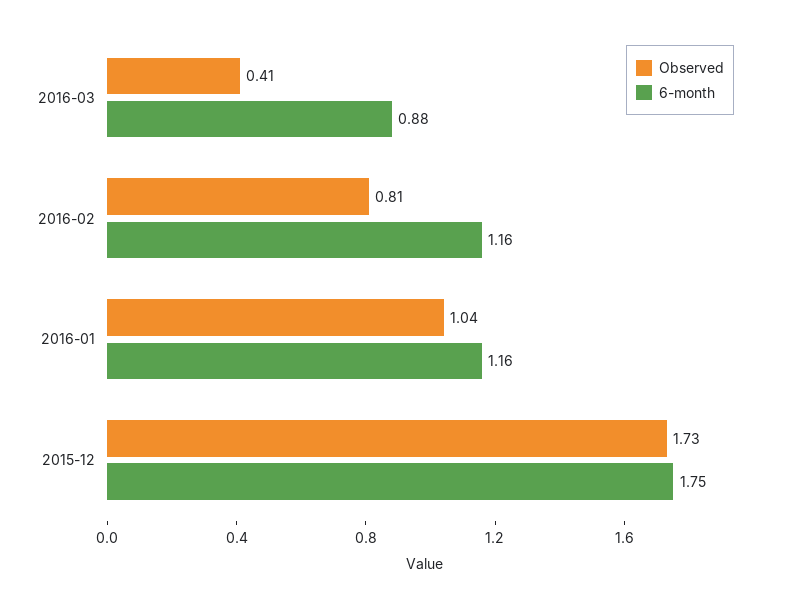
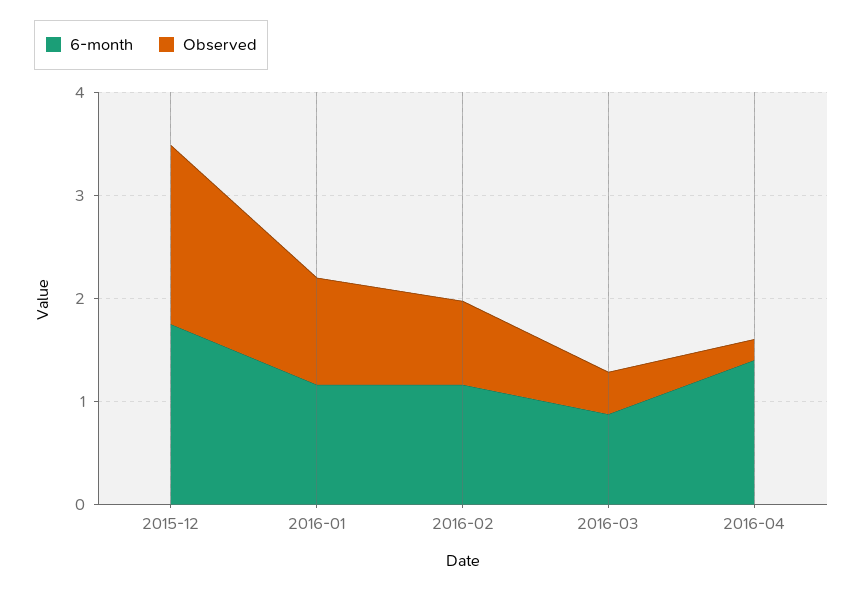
6-month, 2016-04: none -> 1.4
Observed, 2016-04: none -> 0.2

